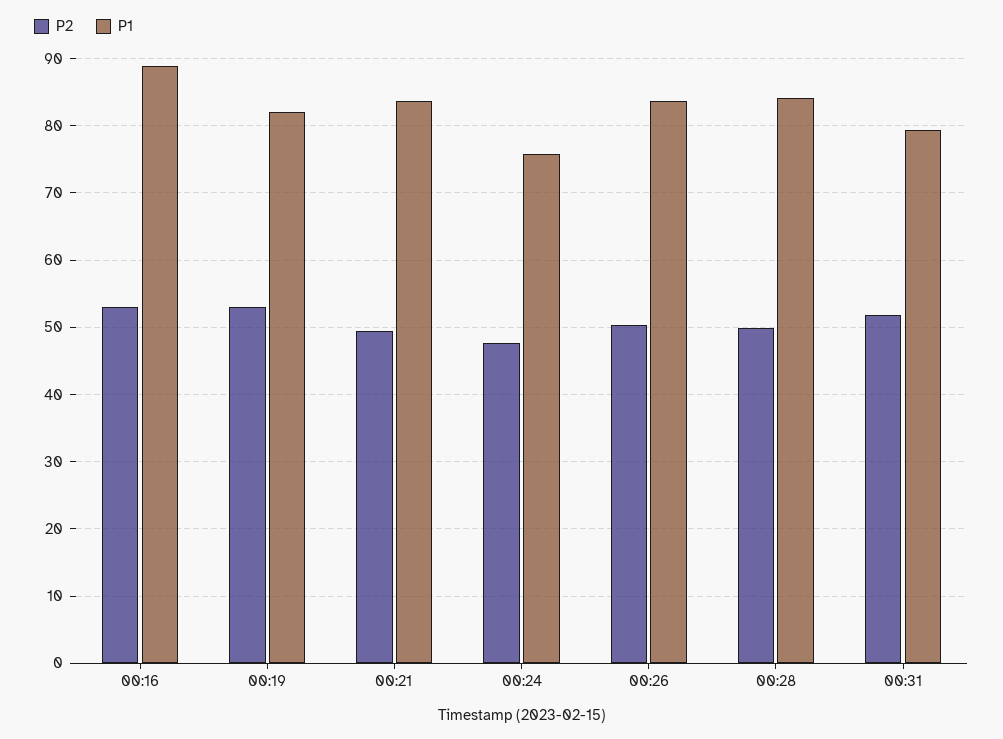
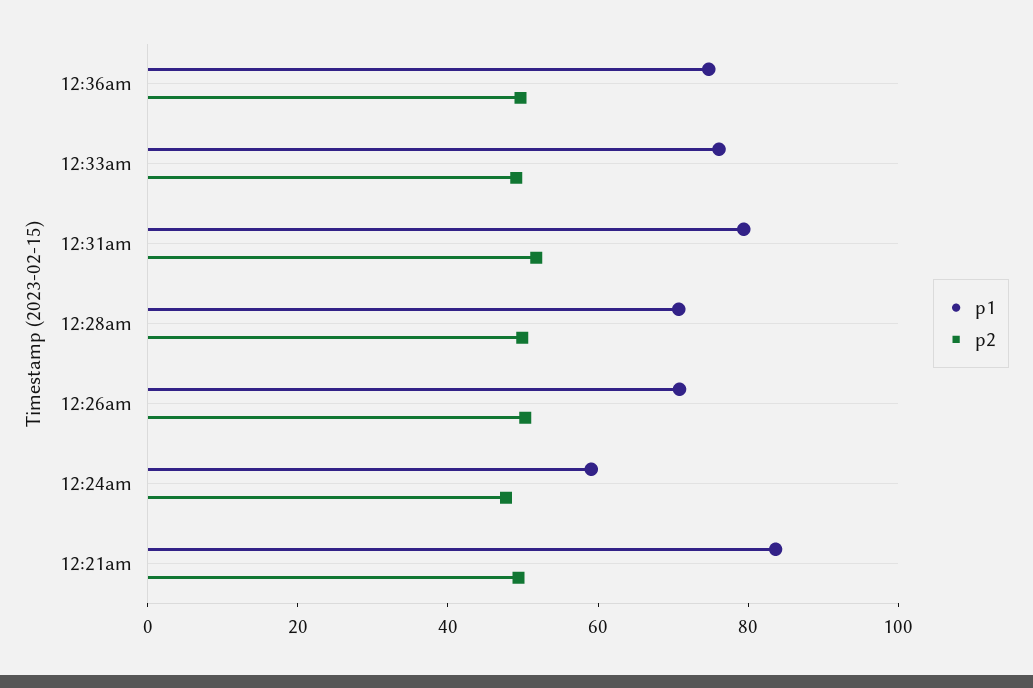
P2, 00:16: 53 -> none
P1, 00:16: 89 -> none
P2, 00:19: 53 -> none
P1, 00:19: 82 -> none
P1, 00:24: 76 -> 60
P1, 00:26: 84 -> 70
P1, 00:28: 84 -> 70
P1, 12:36am: none -> 75
P2, 12:36am: none -> 50
P1, 12:33am: none -> 75
P2, 12:33am: none -> 50

